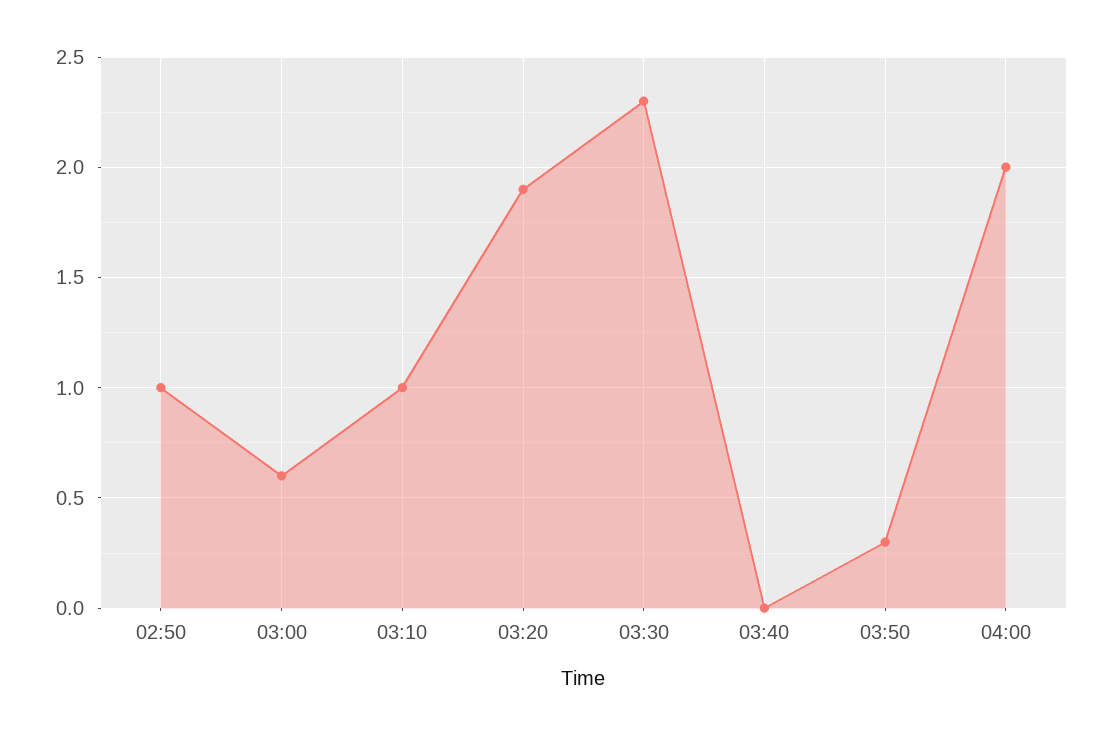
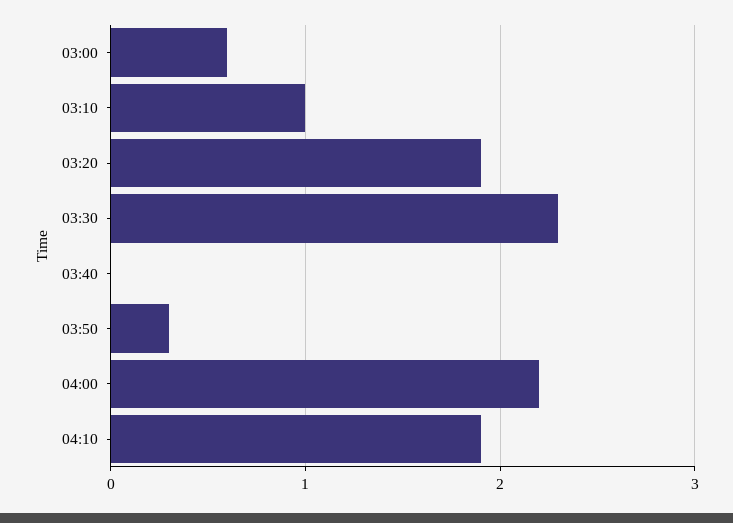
02:50: 1 -> none
04:00: 2 -> 2.2
04:10: none -> 1.9

